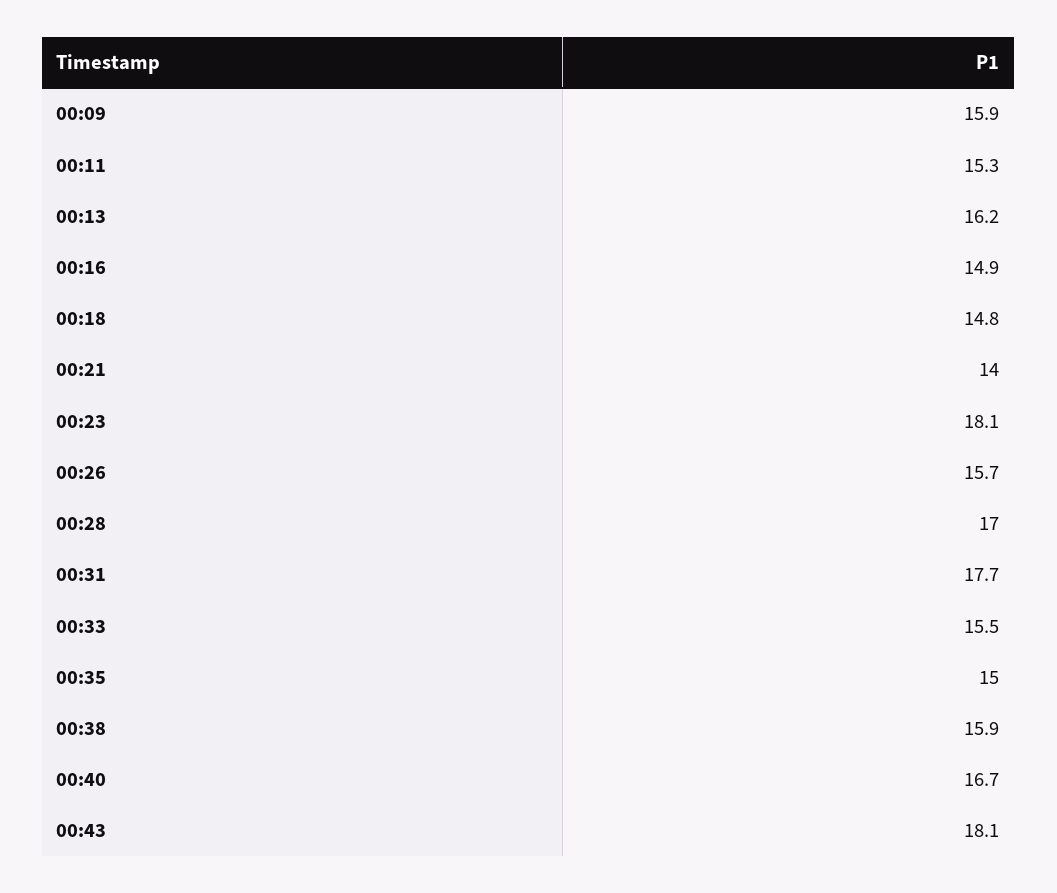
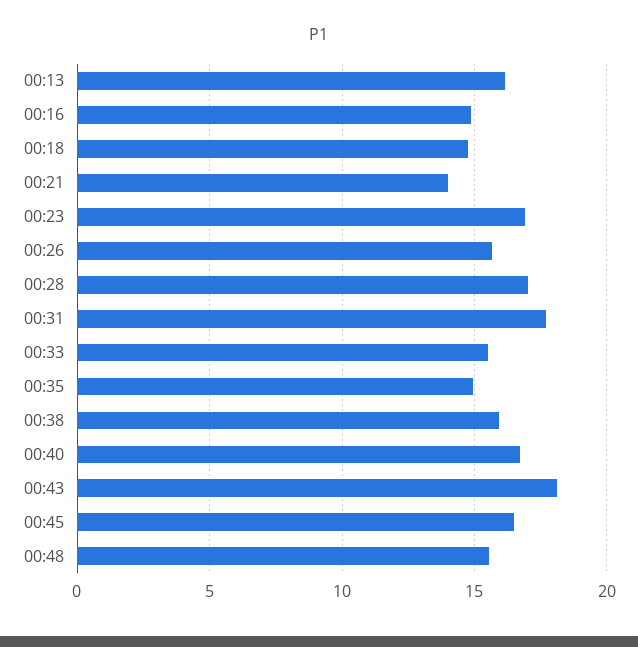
00:09: 15.9 -> none
00:11: 15.3 -> none
00:23: 18.1 -> 17
00:45: none -> 16.5
00:48: none -> 15.5

